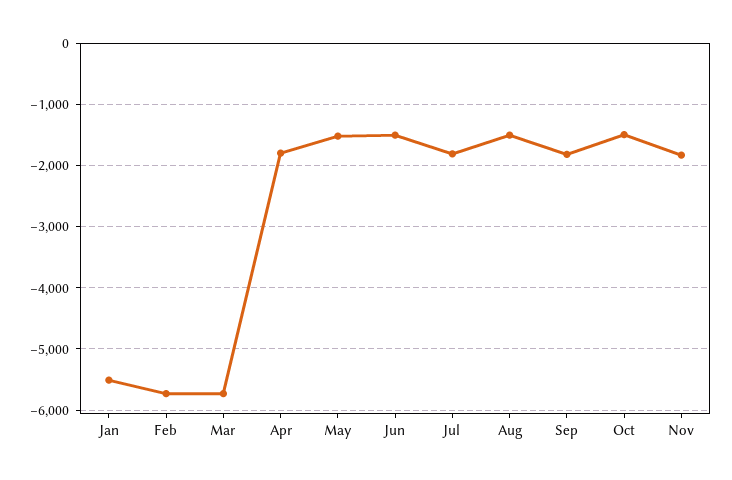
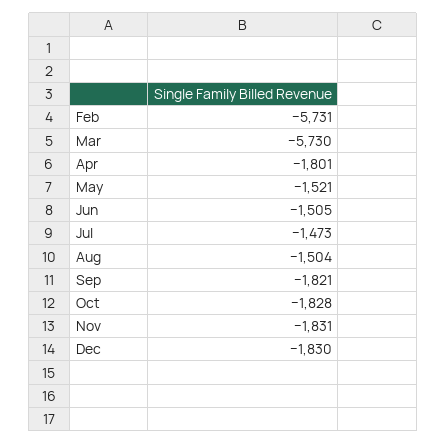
Jan: -5500 -> none
Jul: -1800 -> -1473
Oct: -1500 -> -1828
Dec: none -> -1830

